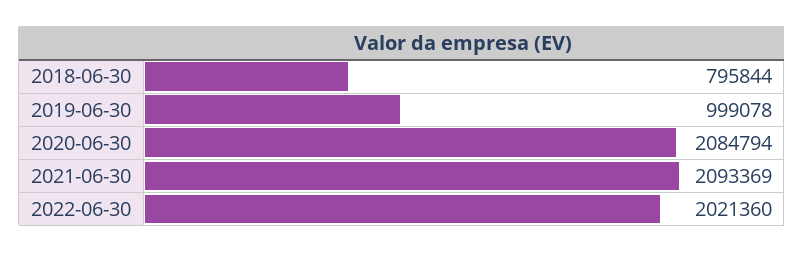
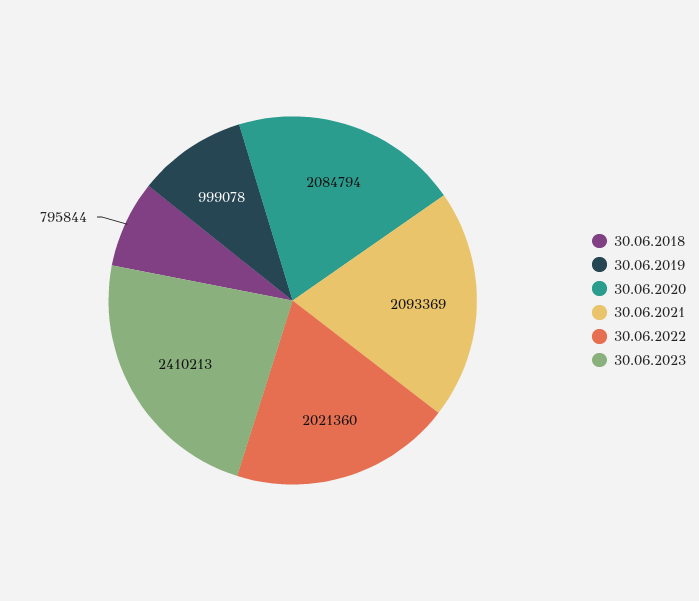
30.06.2023: none -> 2410213

